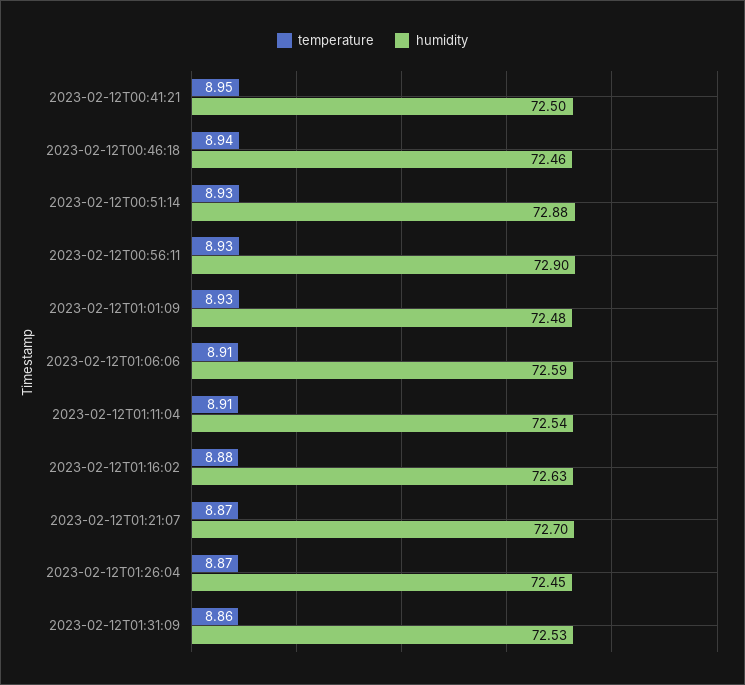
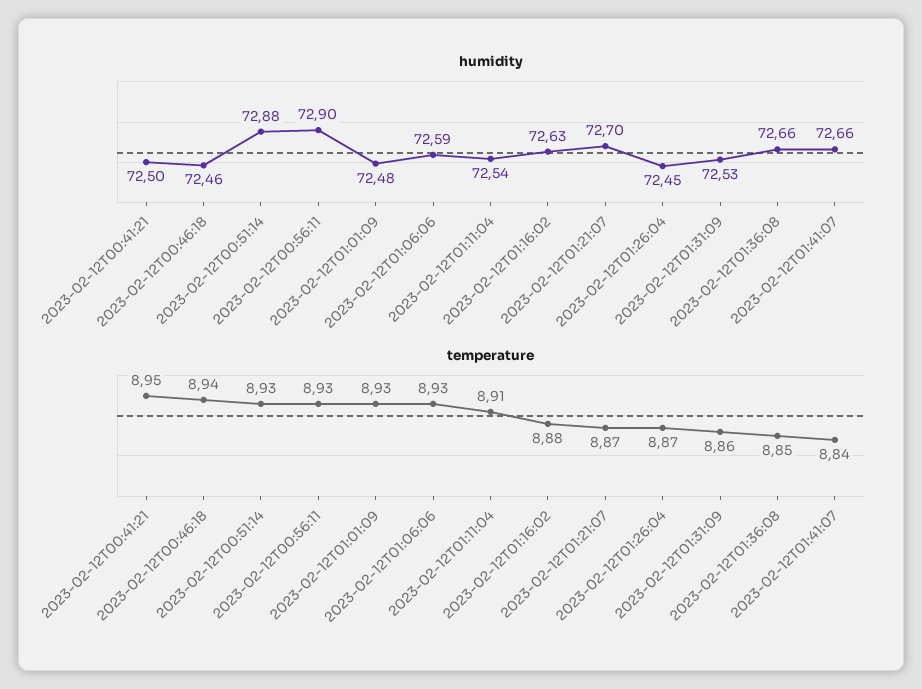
temperature, 2023-02-12T01:06:06: 8.91 -> 8.93
humidity, 2023-02-12T01:36:08: none -> 72.66
humidity, 2023-02-12T01:41:07: none -> 72.66
temperature, 2023-02-12T01:36:08: none -> 8.85
temperature, 2023-02-12T01:41:07: none -> 8.84

